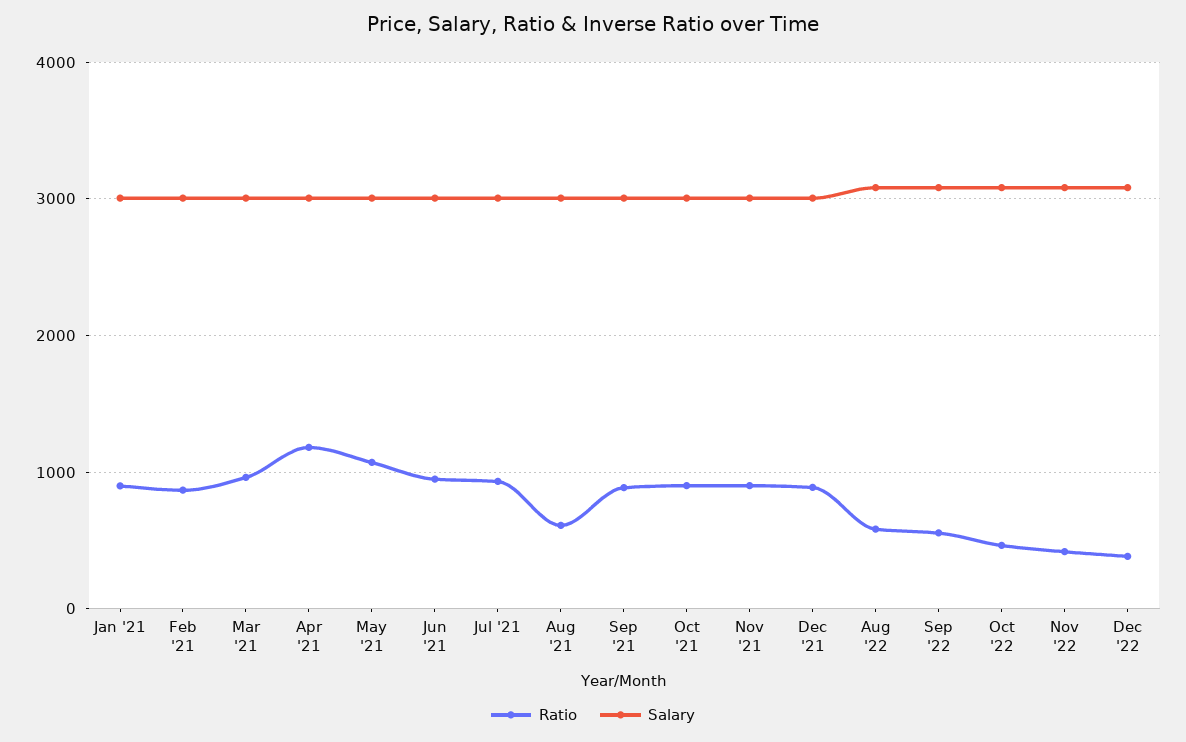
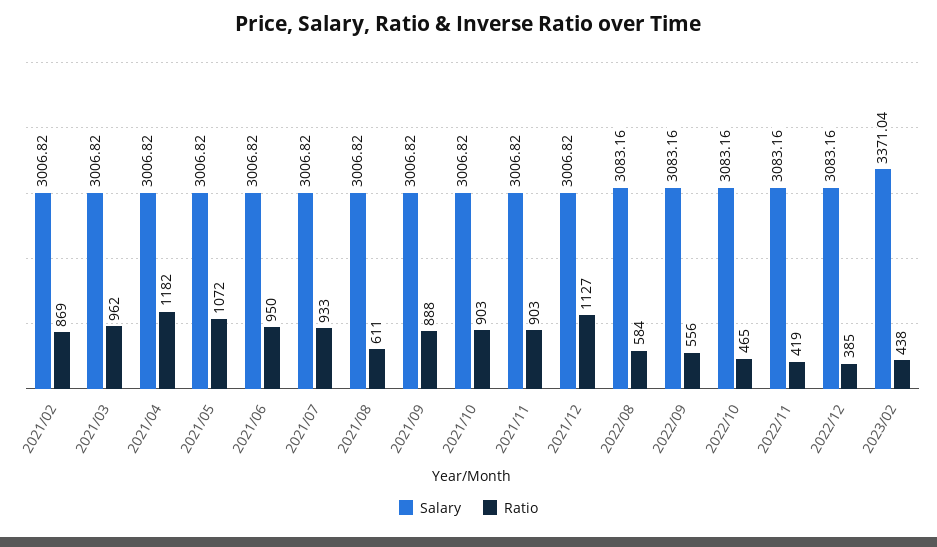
Ratio, Jan '21: 900 -> none
Salary, Jan '21: 3000 -> none
Ratio, Dec '21: 900 -> 1127
Salary, 2023/02: none -> 3371.04
Ratio, 2023/02: none -> 438

